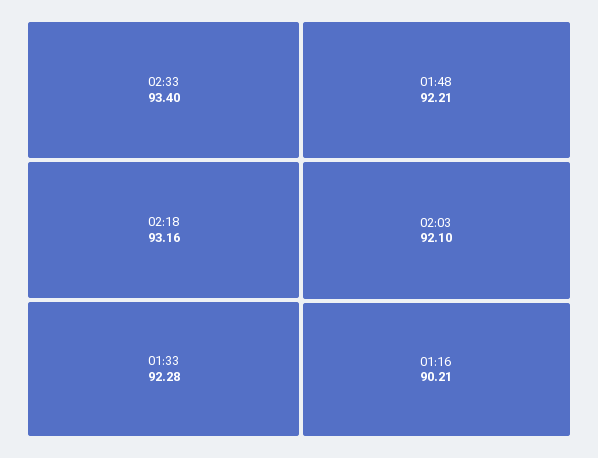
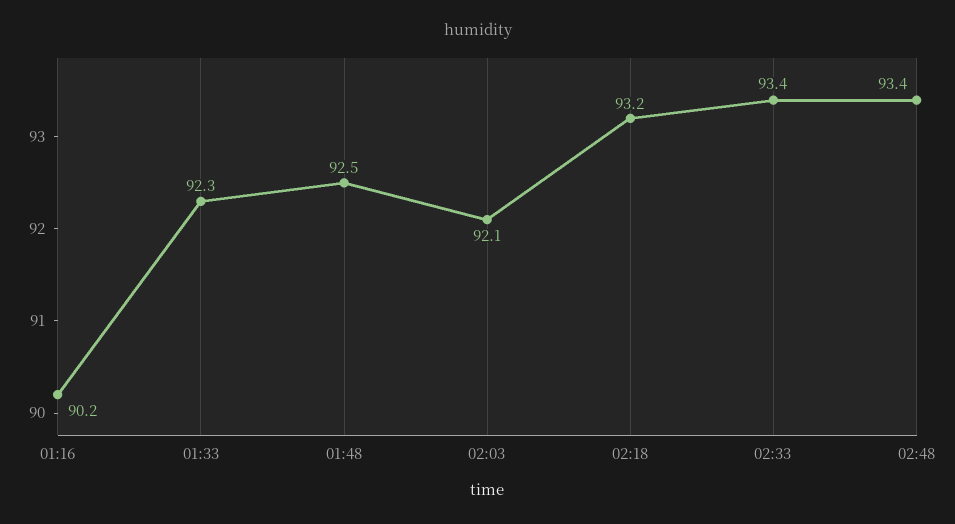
01:48: 92.21 -> 92.5
02:48: none -> 93.4

